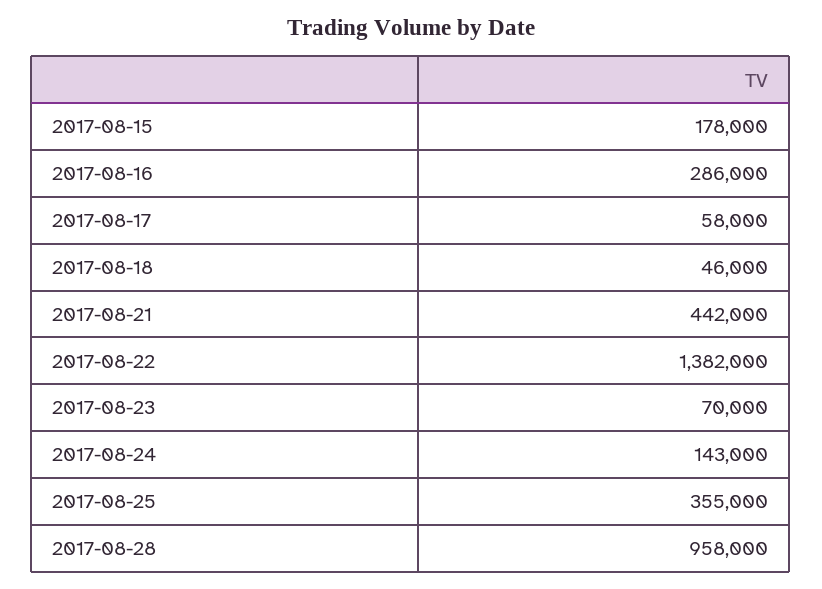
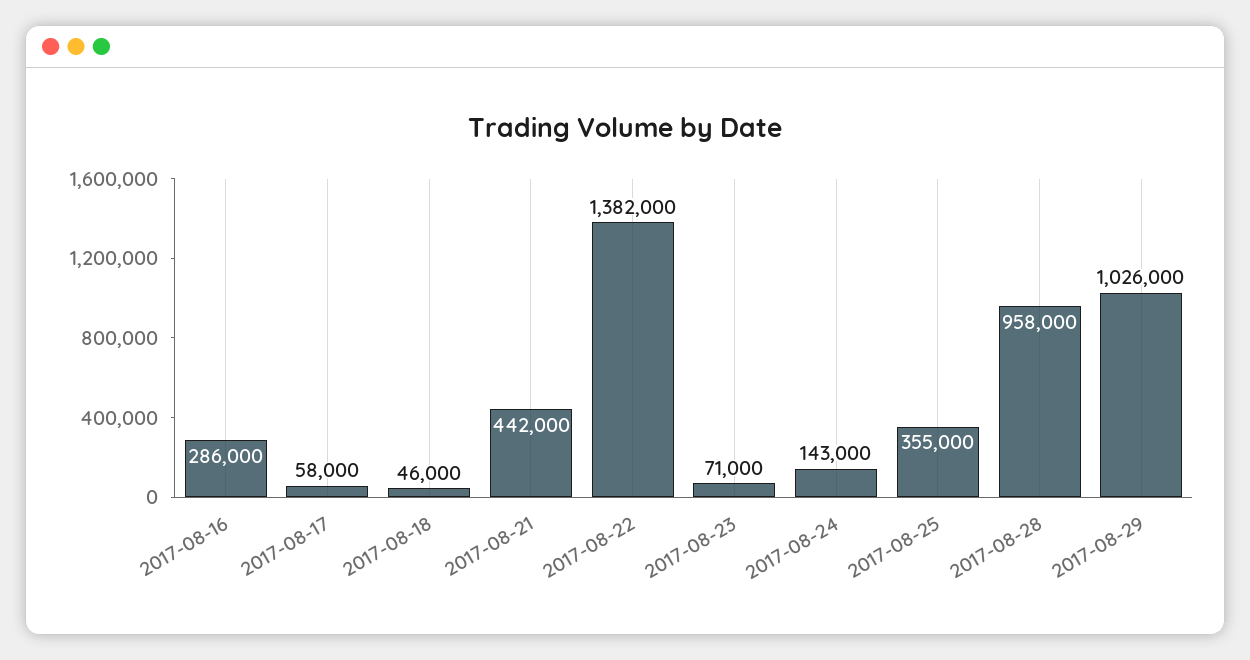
2017-08-15: 178000 -> none
2017-08-23: 70000 -> 71000
2017-08-29: none -> 1026000

